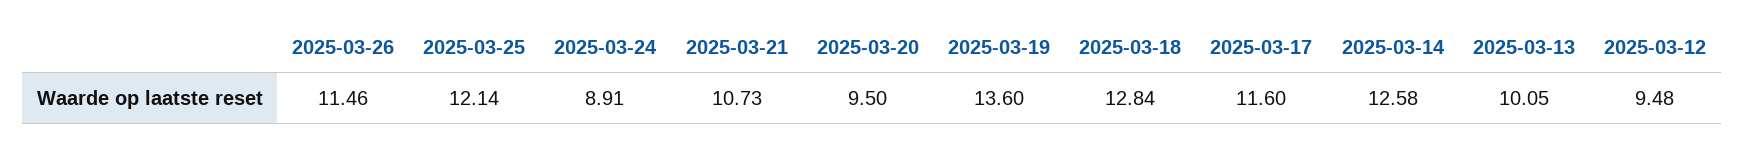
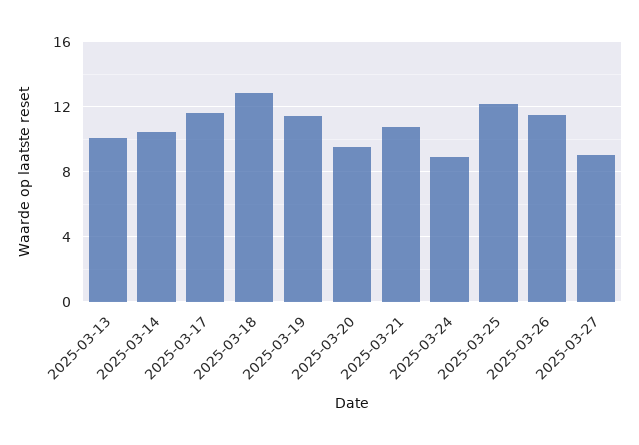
2025-03-19: 13.6 -> 11.5
2025-03-14: 12.58 -> 10.5
2025-03-12: 9.48 -> none
2025-03-27: none -> 9

